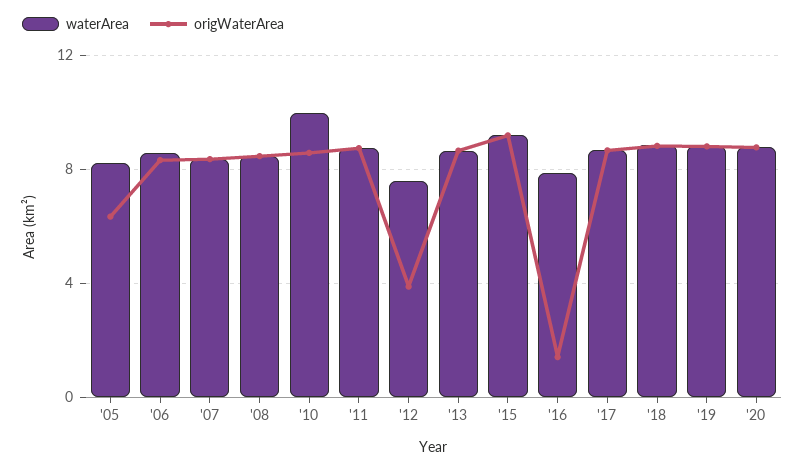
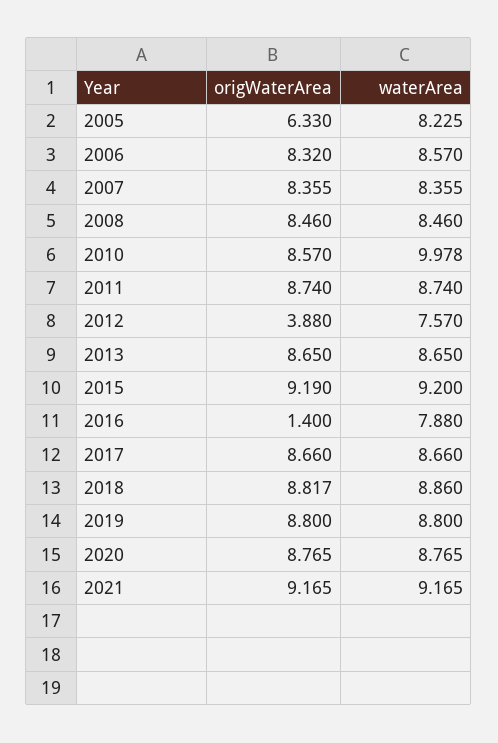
origWaterArea, 2021: none -> 9.165
waterArea, 2021: none -> 9.165

